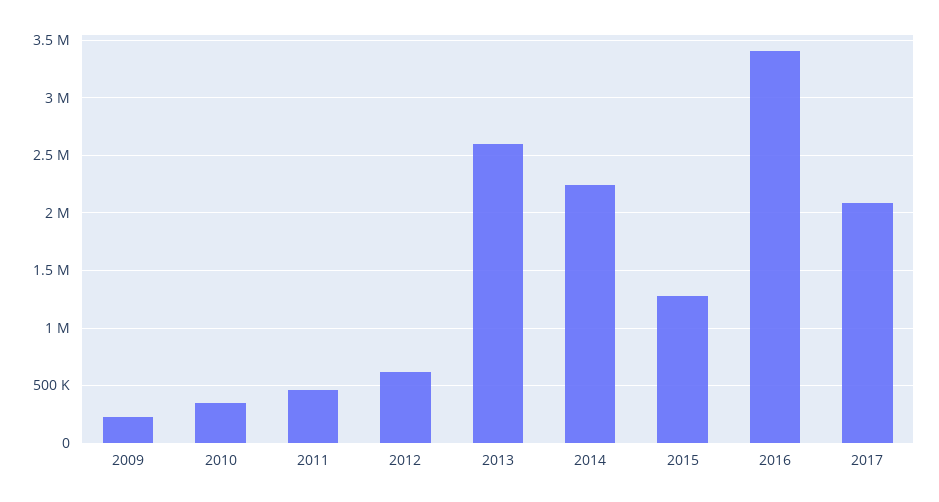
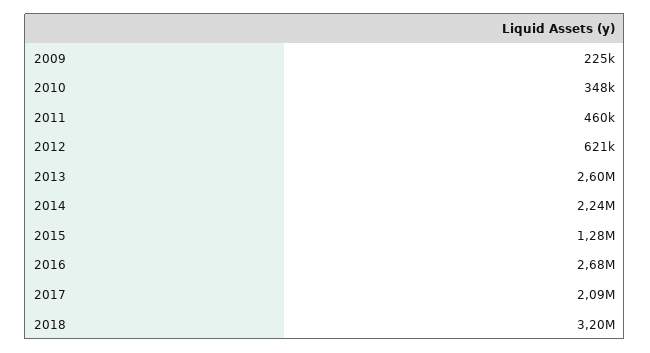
2016: 3400000 -> 2680000
2018: none -> 3200000

